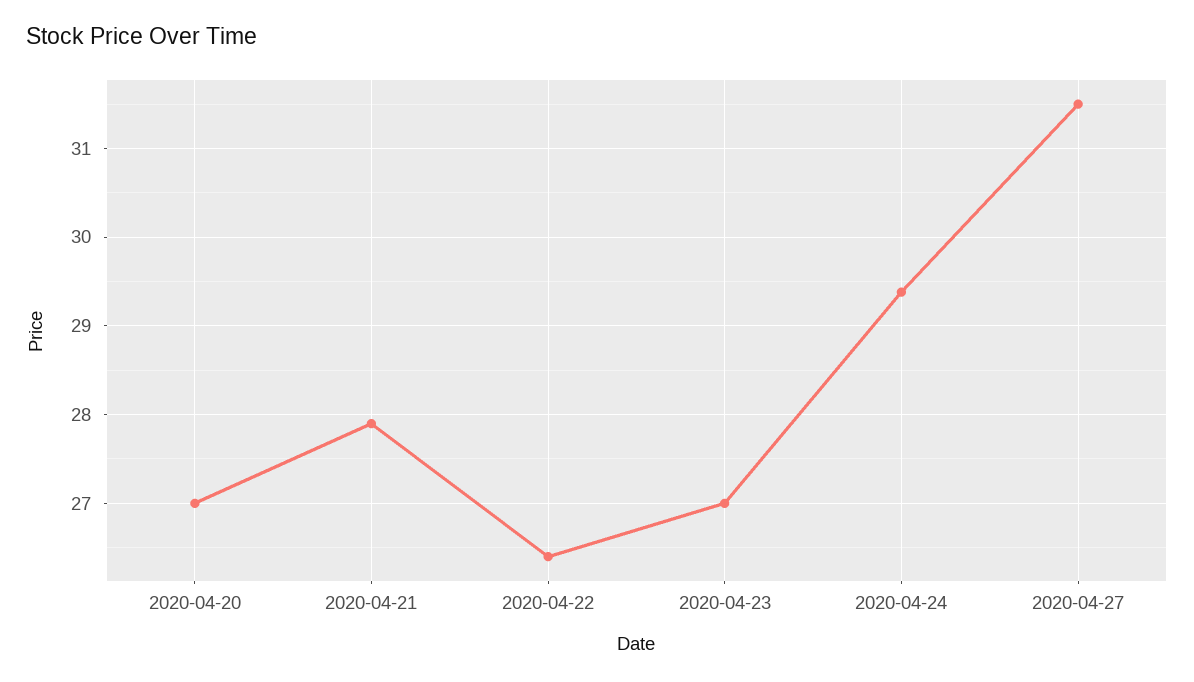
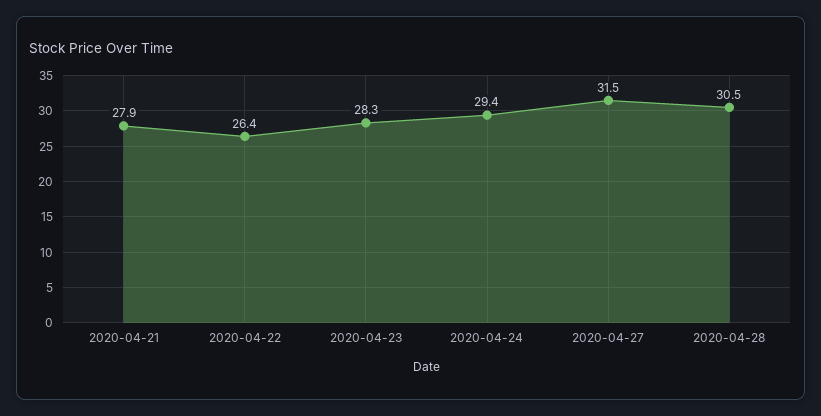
2020-04-20: 27 -> none
2020-04-23: 27 -> 28.3
2020-04-28: none -> 30.5

